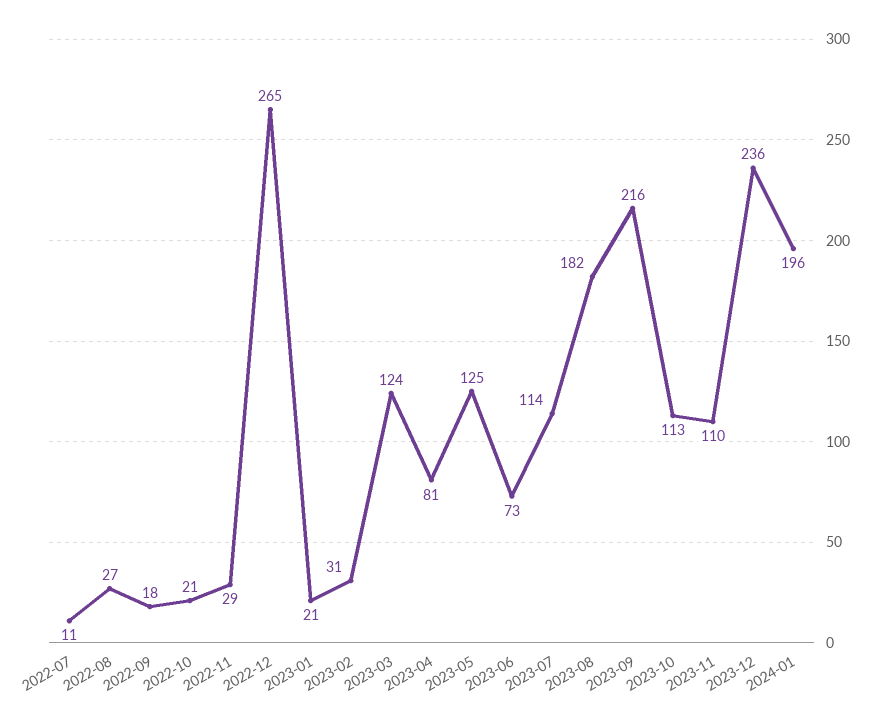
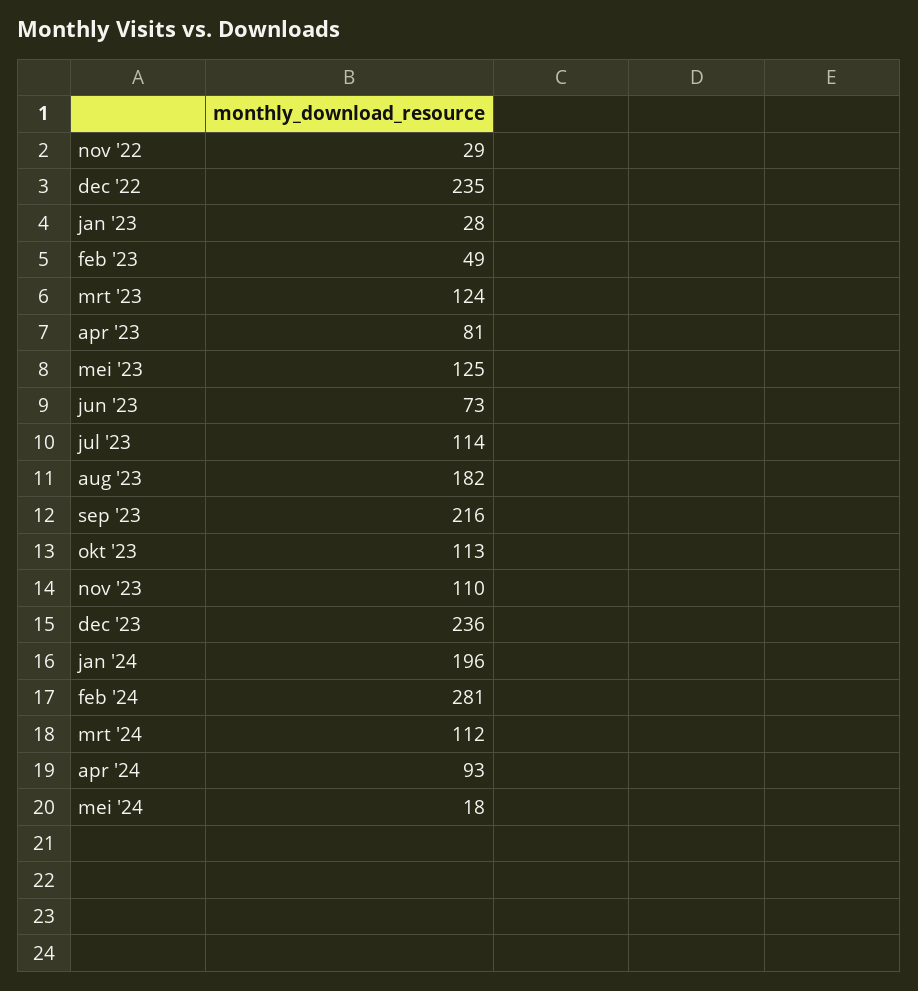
2022-07: 11 -> none
2022-08: 27 -> none
2022-09: 18 -> none
2022-10: 21 -> none
2022-12: 265 -> 235
2023-01: 21 -> 28
2023-02: 31 -> 49
feb '24: none -> 281
mrt '24: none -> 112
apr '24: none -> 93
mei '24: none -> 18

